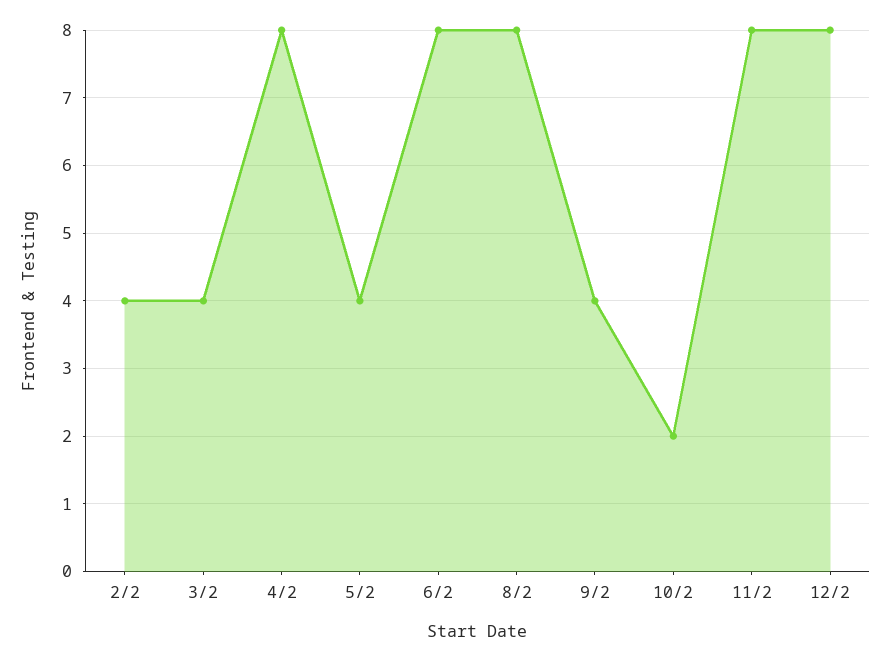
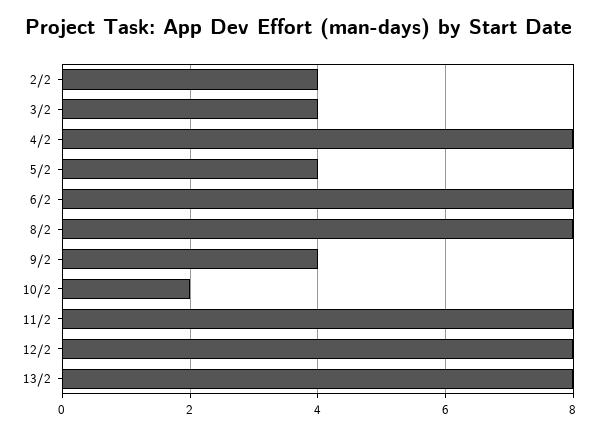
13/2: none -> 8

